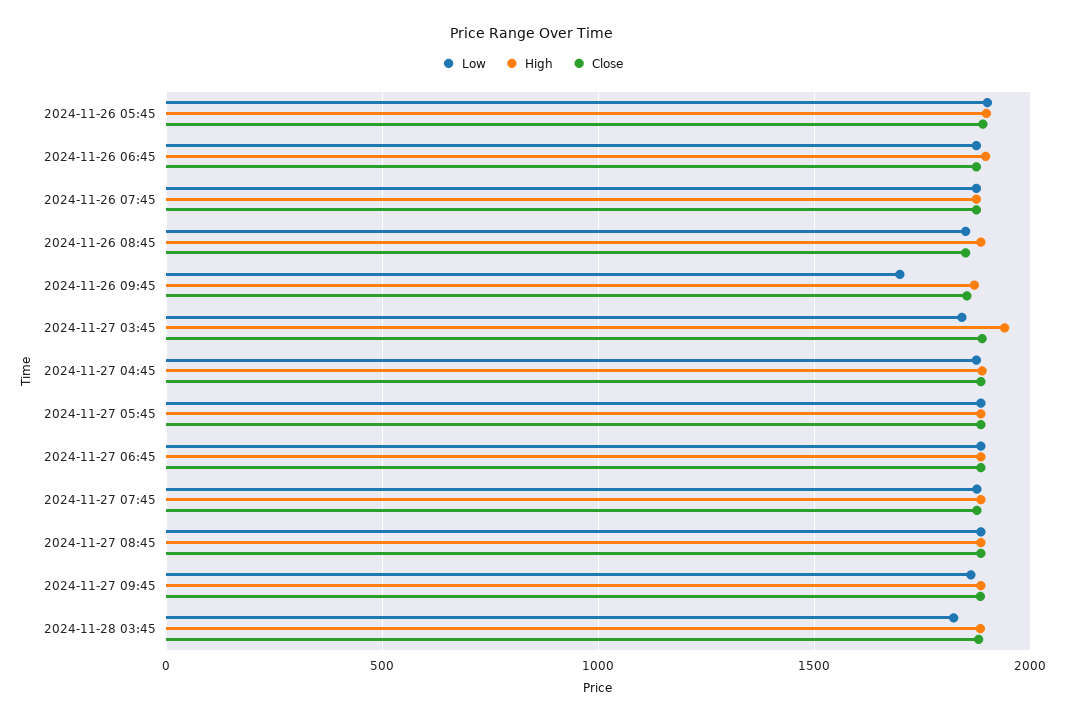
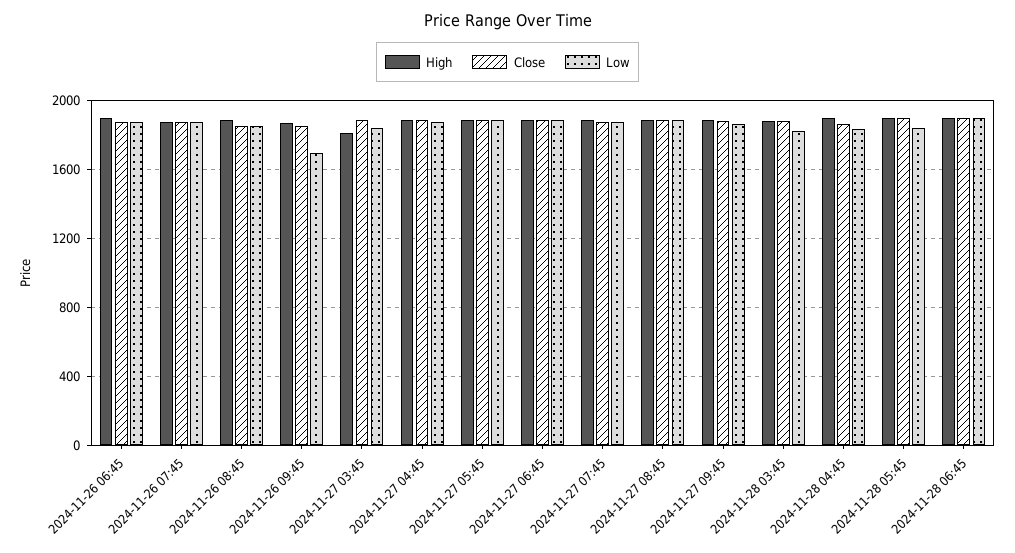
Low, 2024-11-26 05:45: 1900 -> none
High, 2024-11-26 05:45: 1900 -> none
Close, 2024-11-26 05:45: 1900 -> none
High, 2024-11-27 03:45: 1950 -> 1800
High, 2024-11-28 04:45: none -> 1900
Close, 2024-11-28 04:45: none -> 1850
Low, 2024-11-28 04:45: none -> 1850
High, 2024-11-28 05:45: none -> 1900
Close, 2024-11-28 05:45: none -> 1900
Low, 2024-11-28 05:45: none -> 1850
High, 2024-11-28 06:45: none -> 1900
Close, 2024-11-28 06:45: none -> 1900
Low, 2024-11-28 06:45: none -> 1900

